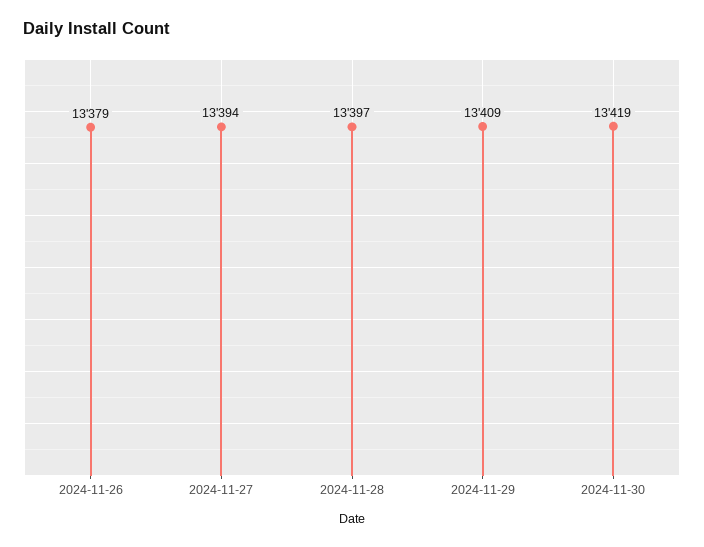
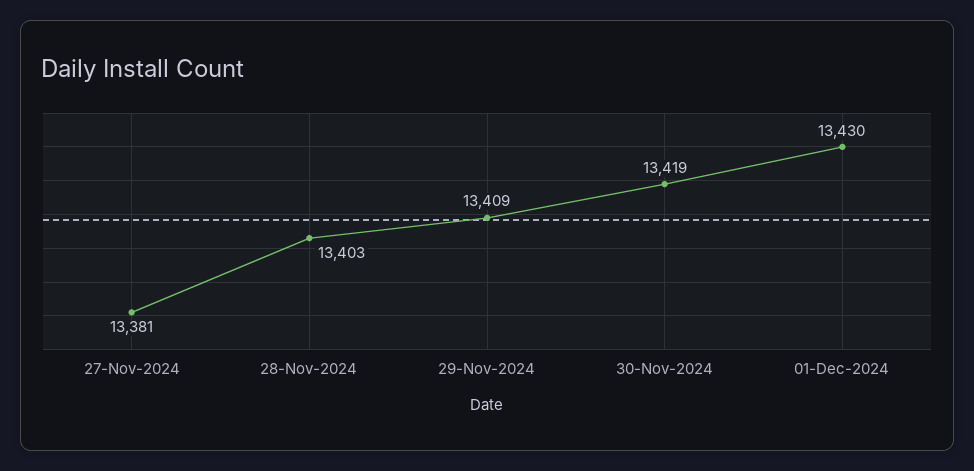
2024-11-26: 13379 -> none
2024-11-27: 13394 -> 13381
2024-11-28: 13397 -> 13403
01-Dec-2024: none -> 13430

